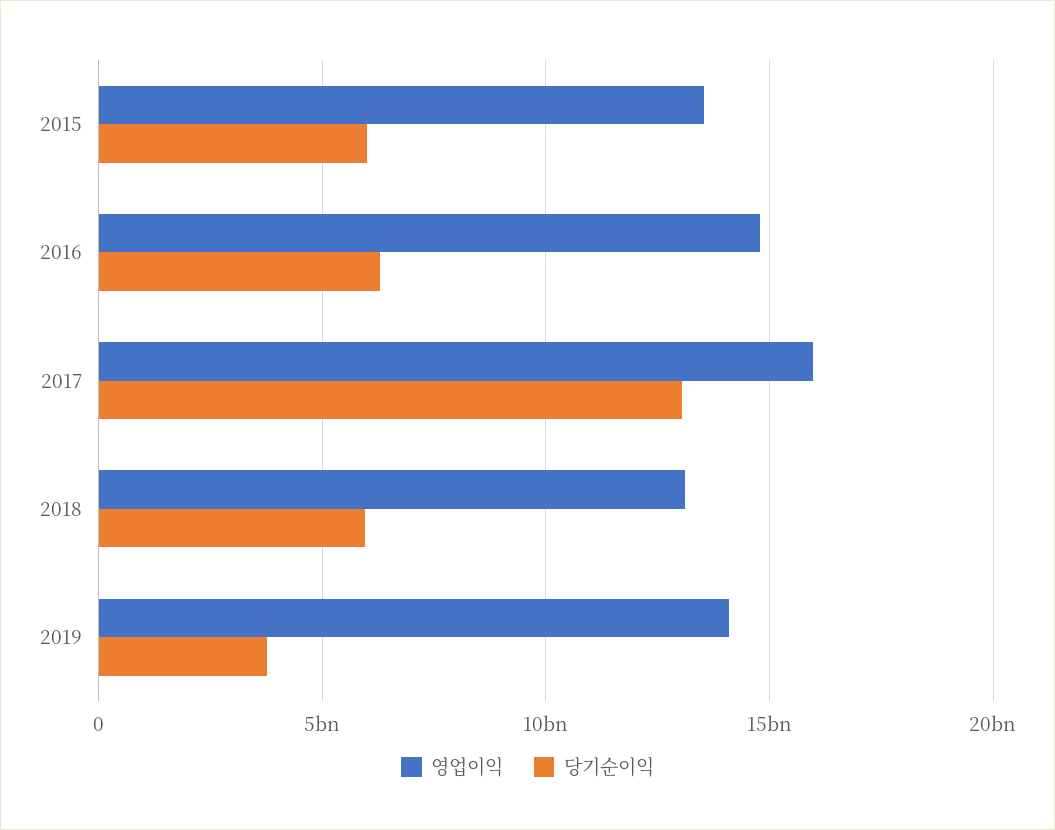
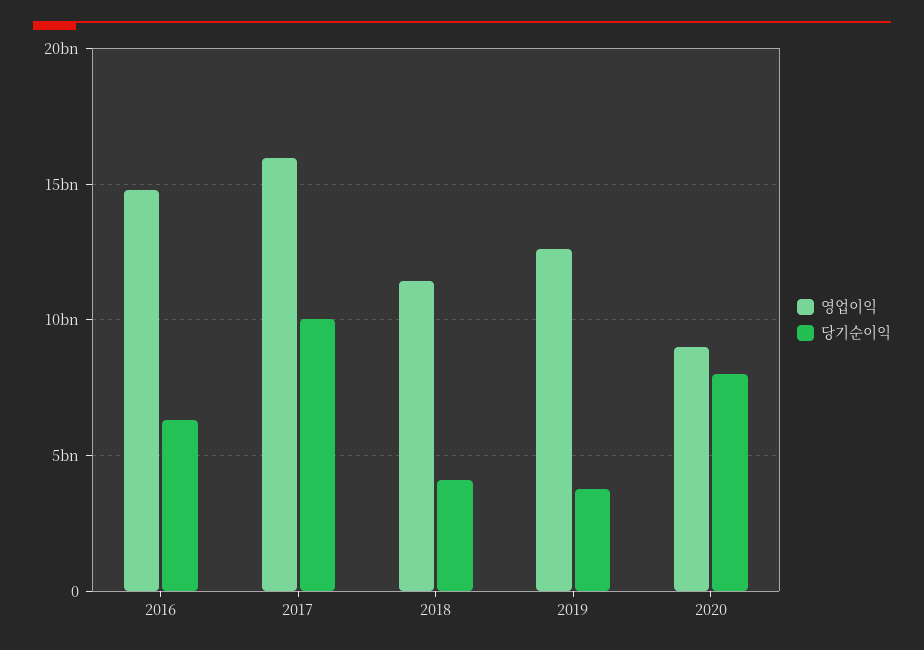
영업이익, 2015: 13500000000 -> none
당기순이익, 2015: 6000000000 -> none
당기순이익, 2017: 13000000000 -> 10000000000
영업이익, 2018: 13000000000 -> 11500000000
당기순이익, 2018: 6000000000 -> 4000000000
영업이익, 2019: 14000000000 -> 12500000000
영업이익, 2020: none -> 9000000000
당기순이익, 2020: none -> 8000000000

